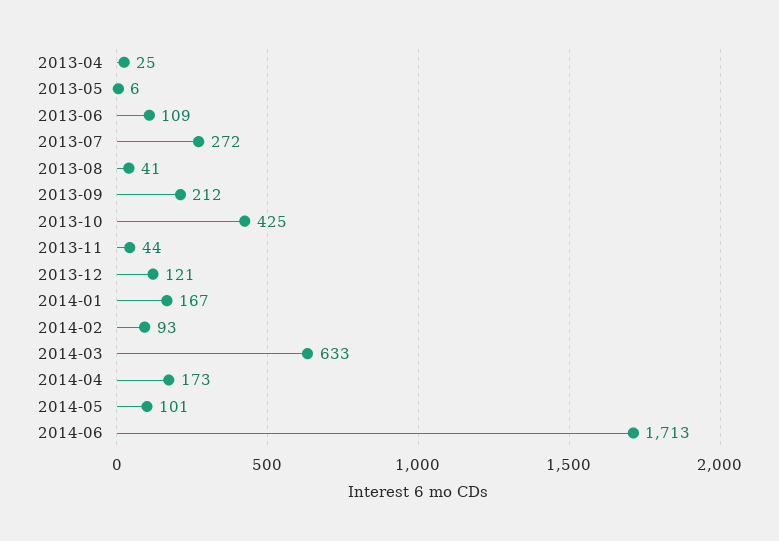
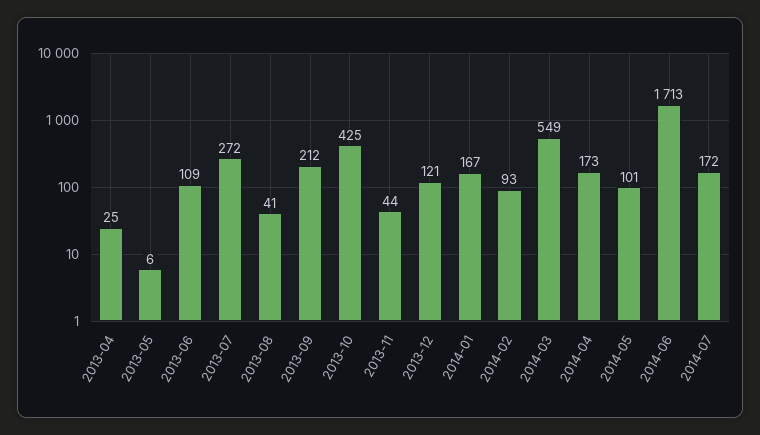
2014-03: 633 -> 549
2014-07: none -> 172

